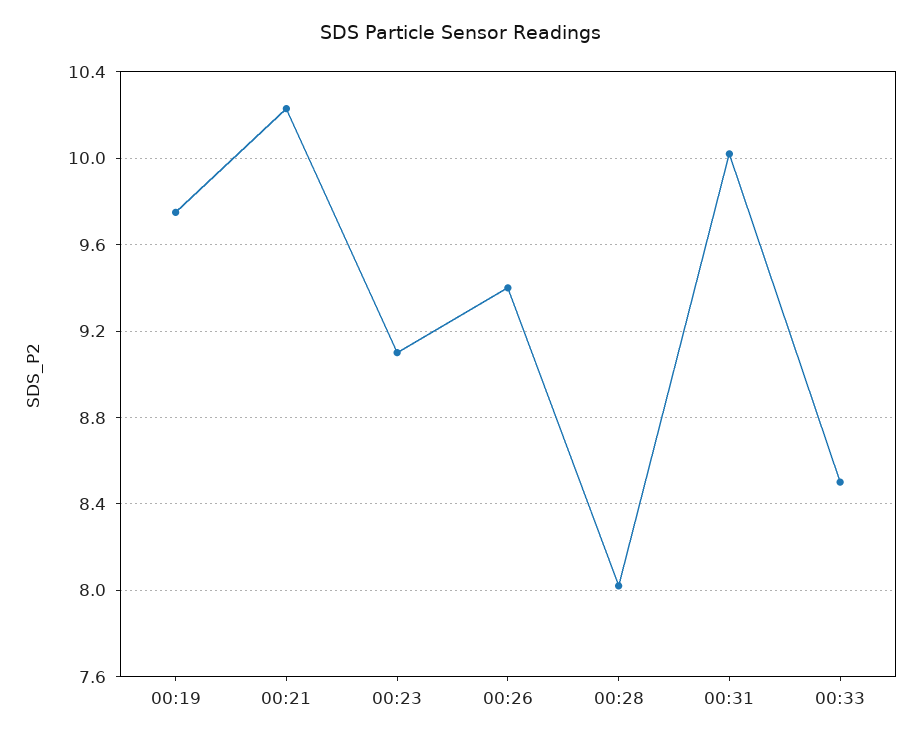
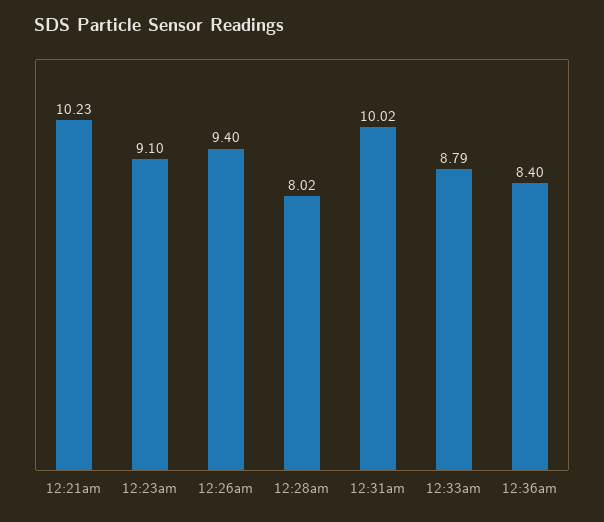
00:19: 9.75 -> none
00:33: 8.5 -> 8.79
12:36am: none -> 8.4

